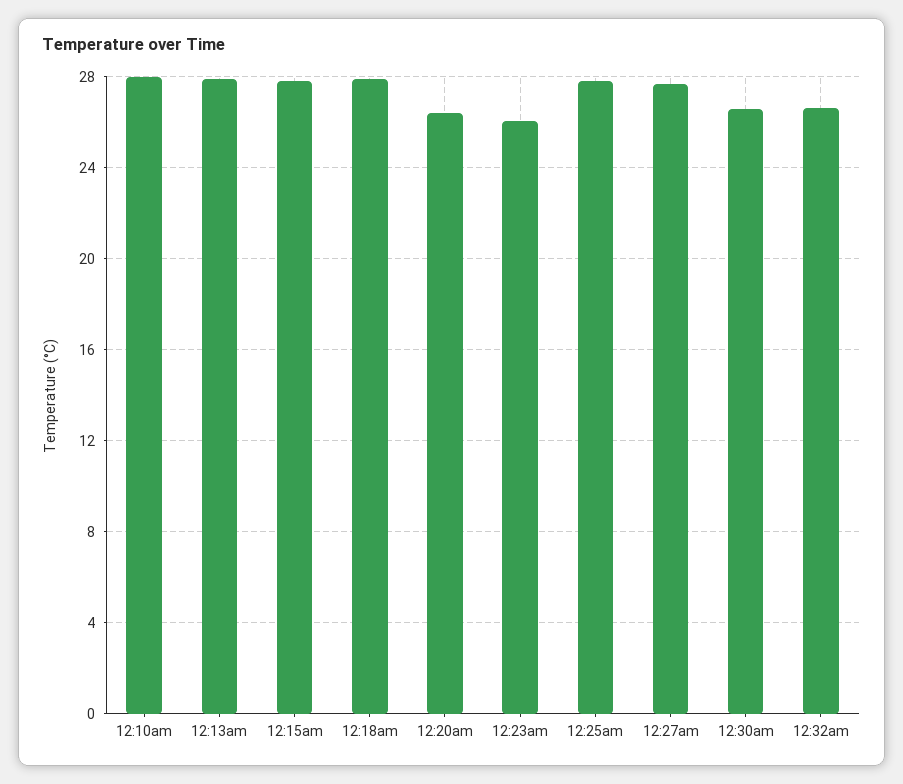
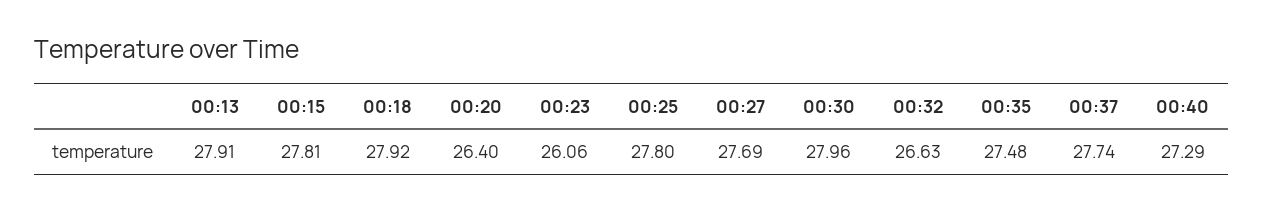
12:10am: 28 -> none
12:30am: 26.5 -> 27.96
00:35: none -> 27.48
00:37: none -> 27.74
00:40: none -> 27.29

